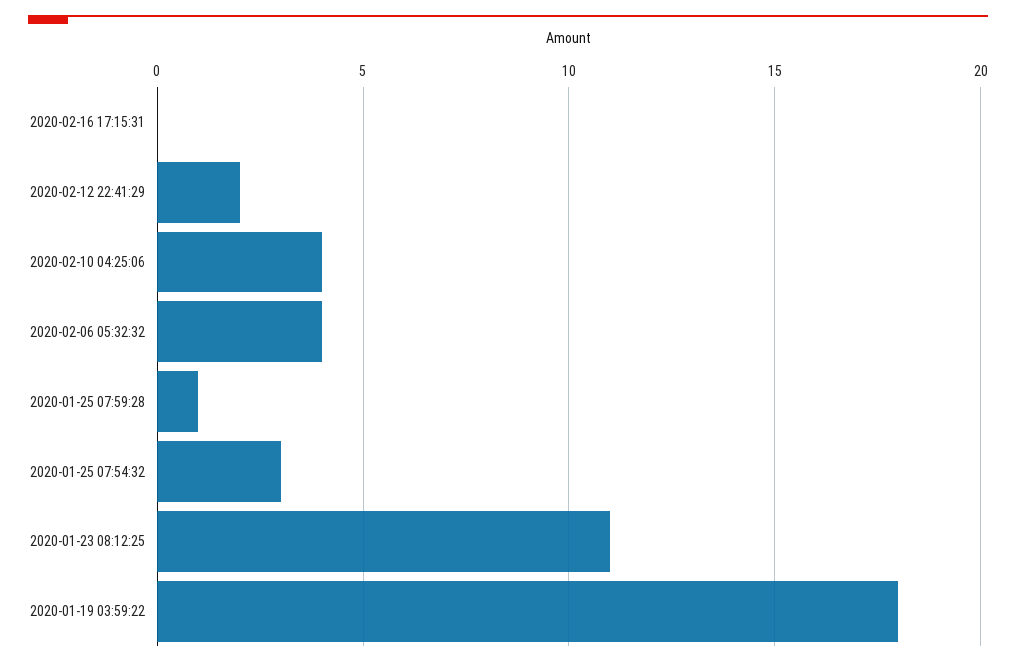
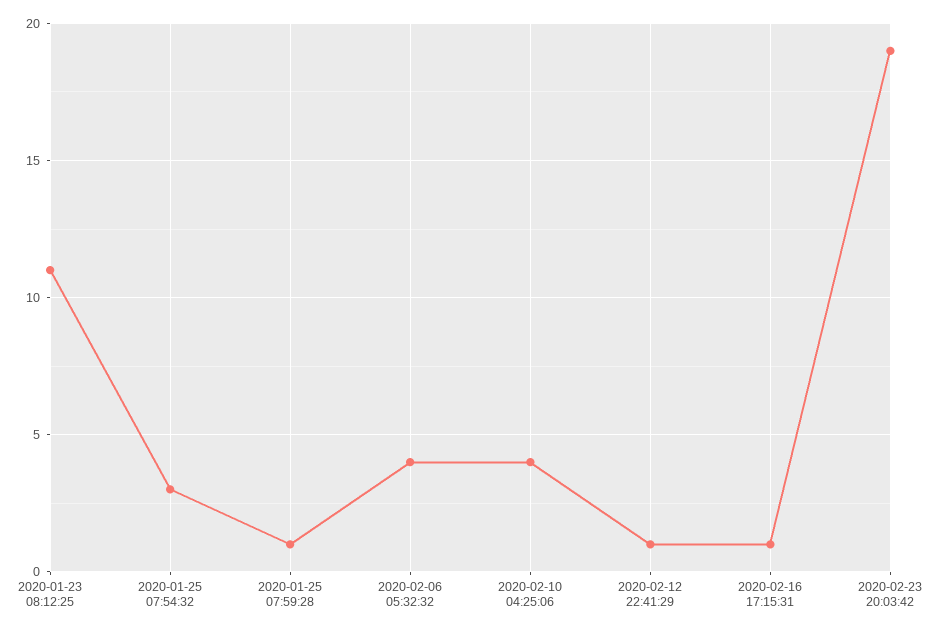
2020-02-16 17:15:31: 0 -> 1
2020-02-12 22:41:29: 2 -> 1
2020-01-19 03:59:22: 18 -> none
2020-02-23 20:03:42: none -> 19

